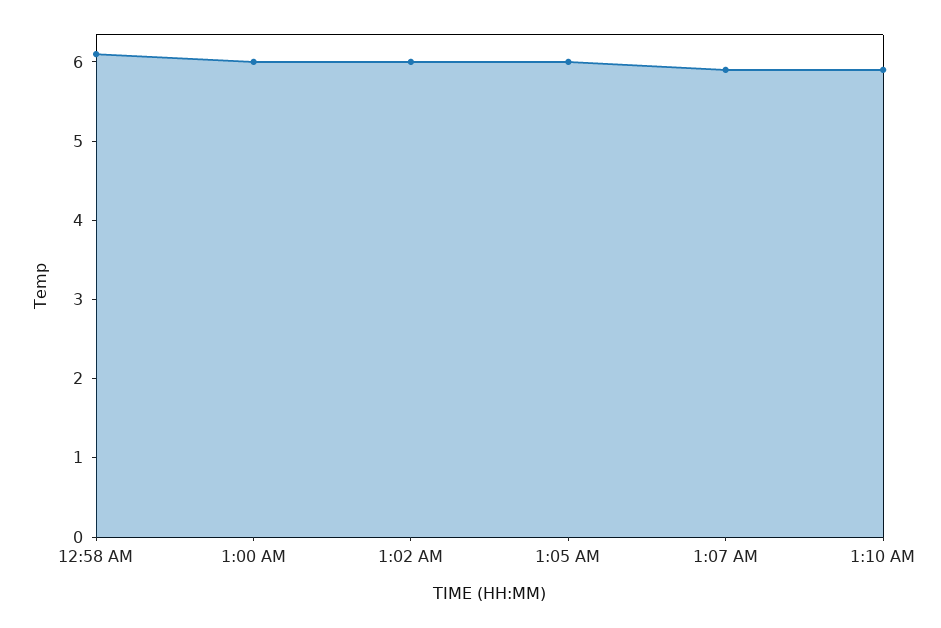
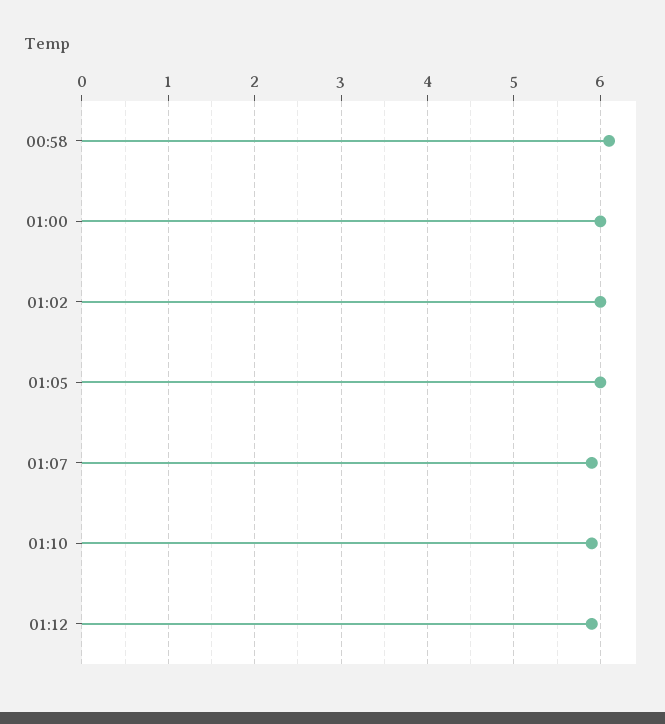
01:12: none -> 5.9

